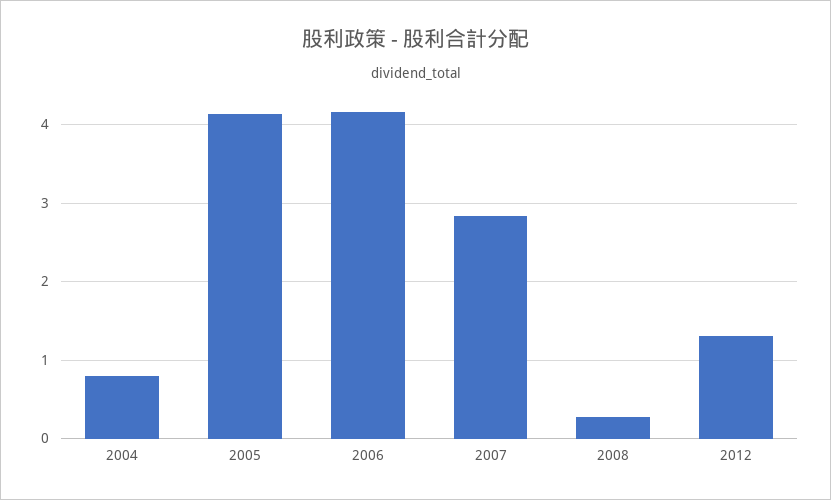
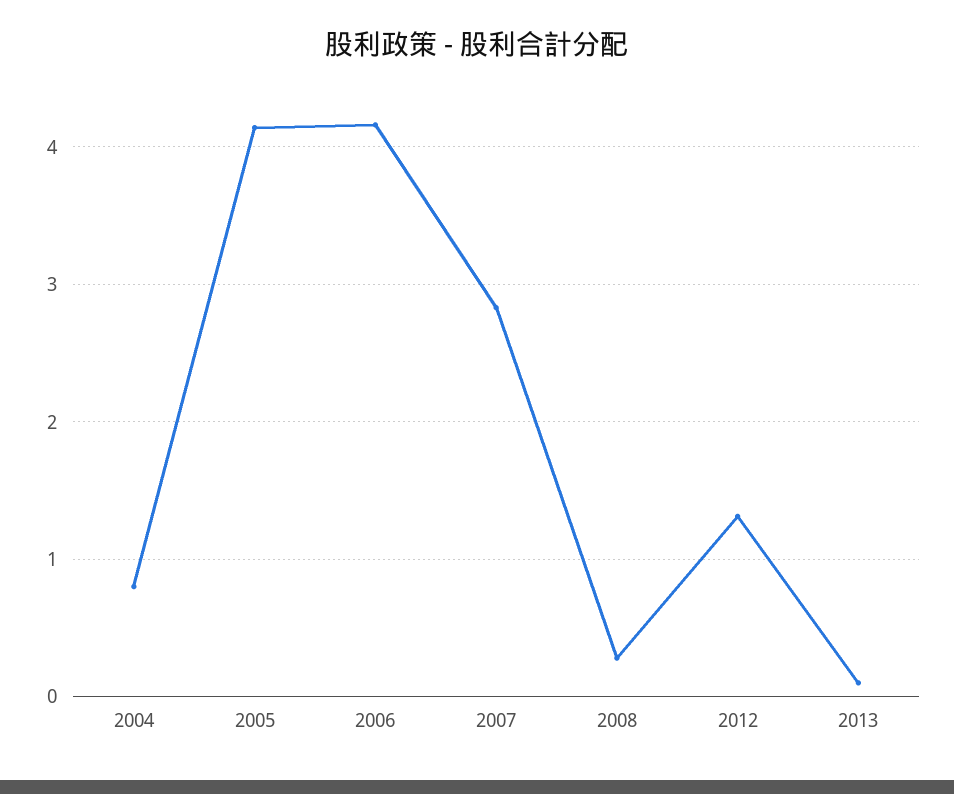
2013: none -> 0.1

